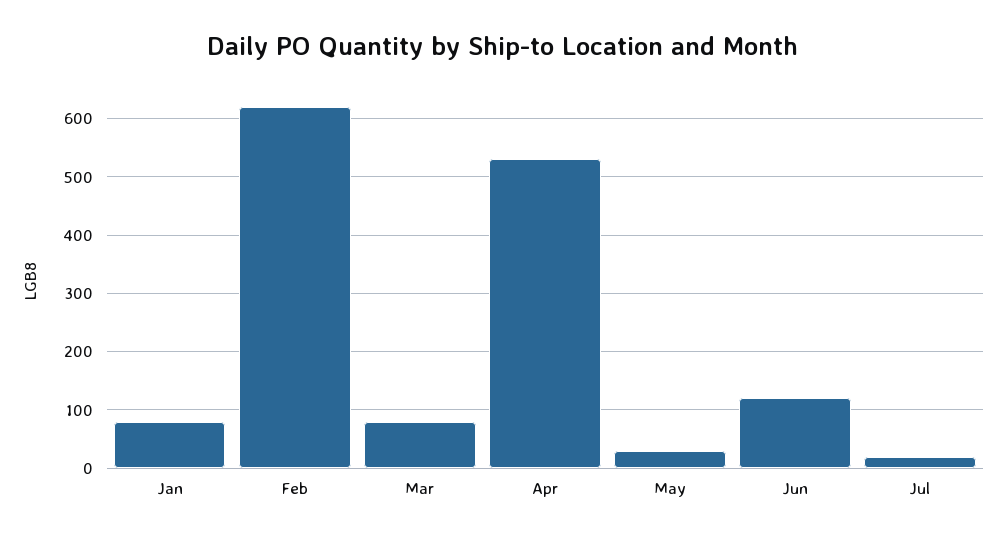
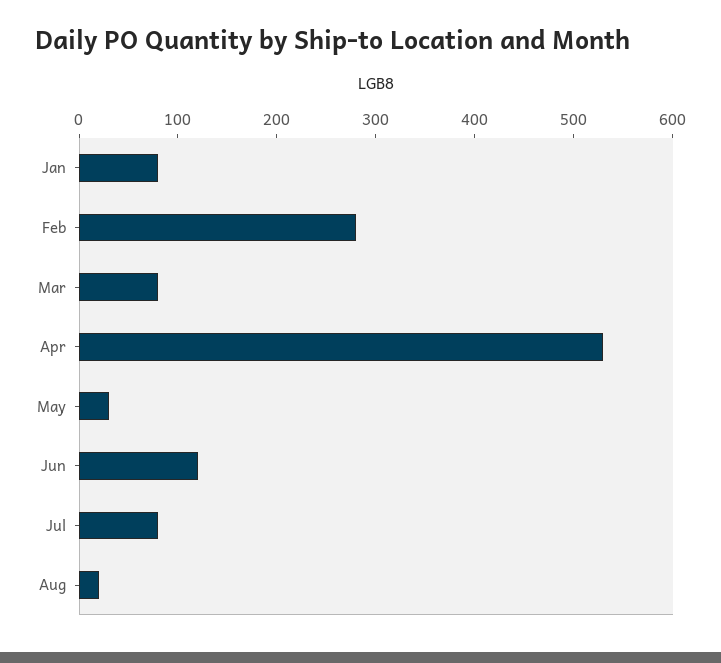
Feb: 620 -> 280
Jul: 20 -> 80
Aug: none -> 20

